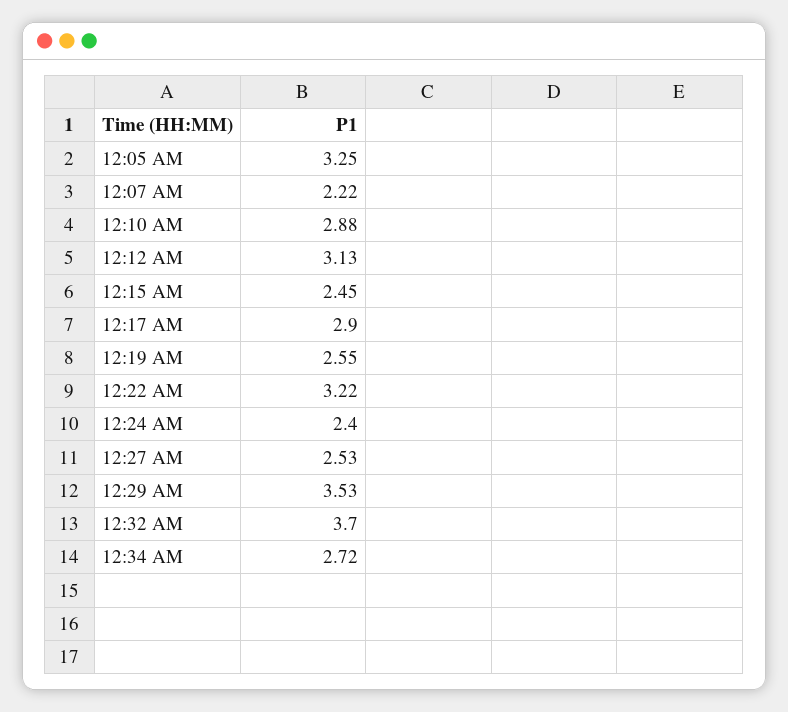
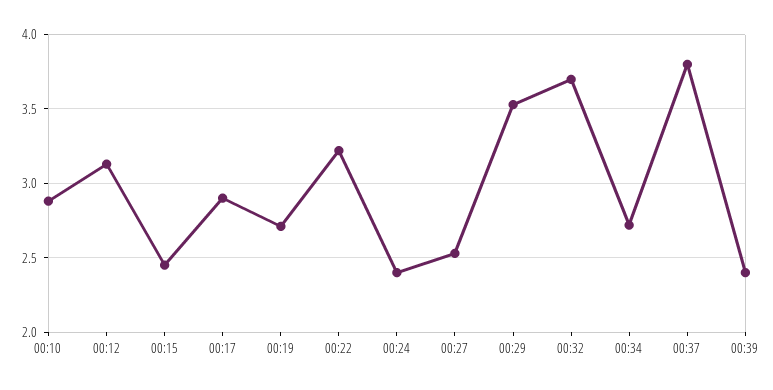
12:05 AM: 3.25 -> none
12:07 AM: 2.22 -> none
12:19 AM: 2.55 -> 2.7
00:37: none -> 3.8
00:39: none -> 2.4

